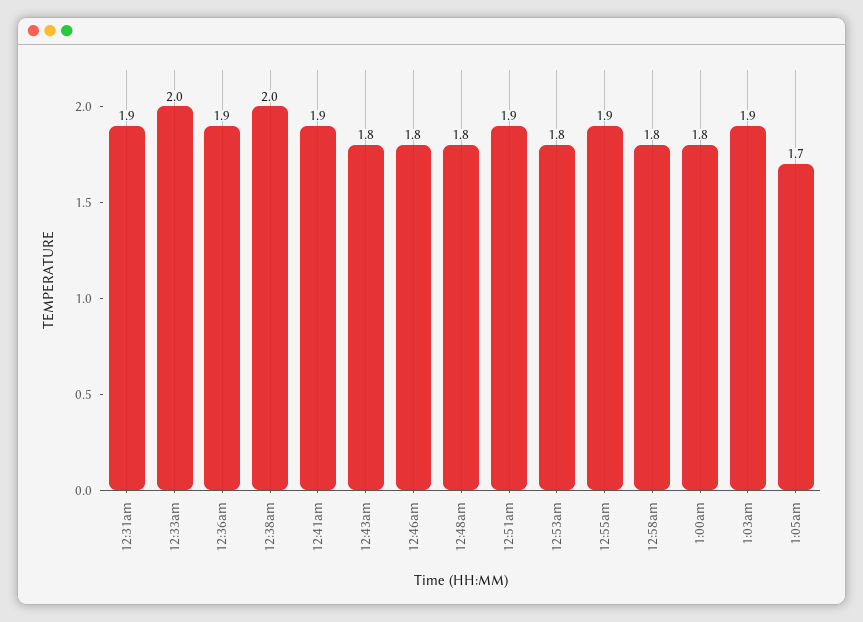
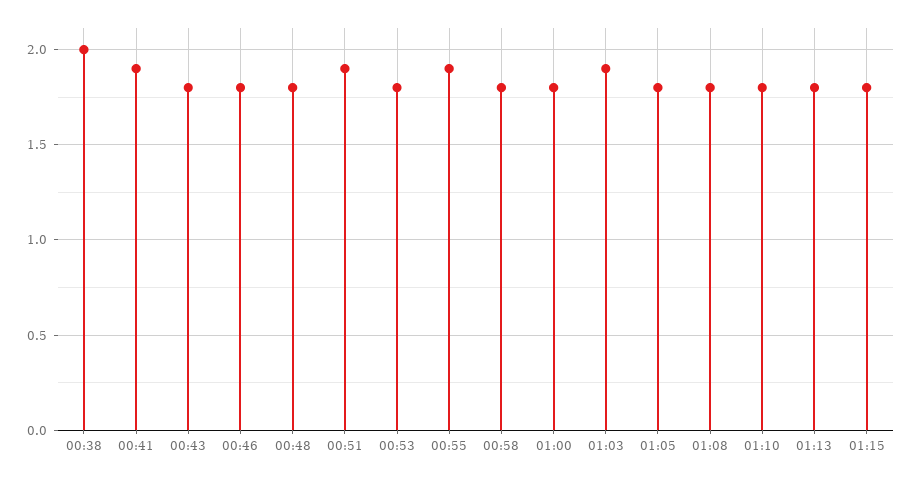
12:31am: 1.9 -> none
12:33am: 2 -> none
12:36am: 1.9 -> none
1:05am: 1.7 -> 1.8
01:08: none -> 1.8
01:10: none -> 1.8
01:13: none -> 1.8
01:15: none -> 1.8

